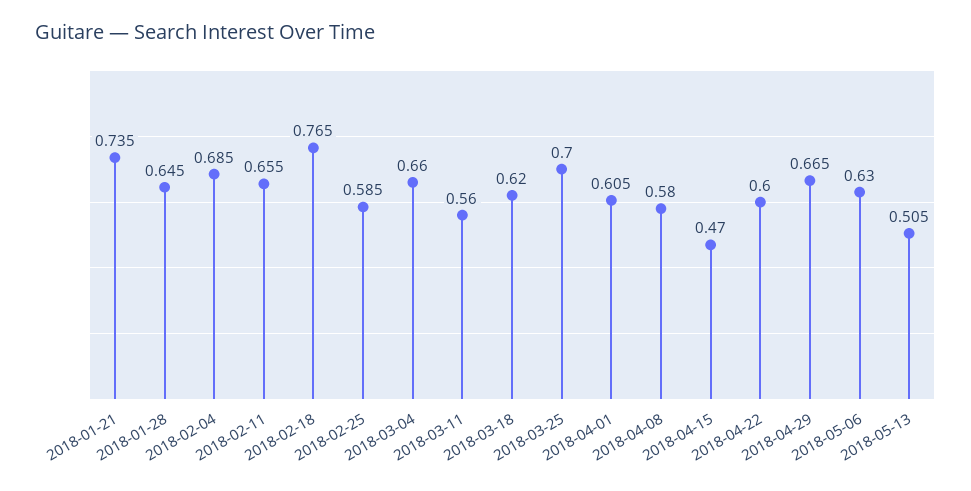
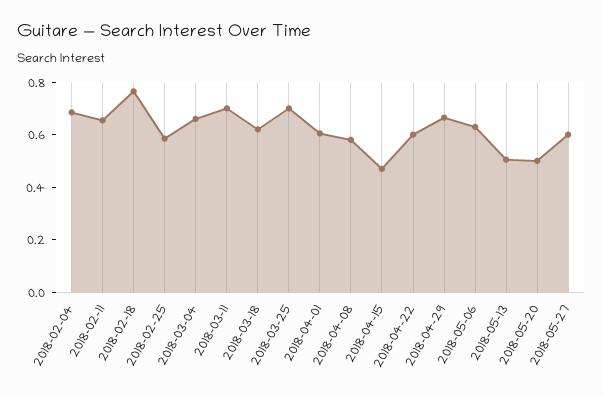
2018-01-21: 0.735 -> none
2018-01-28: 0.645 -> none
2018-03-11: 0.56 -> 0.7
2018-05-20: none -> 0.5
2018-05-27: none -> 0.6

